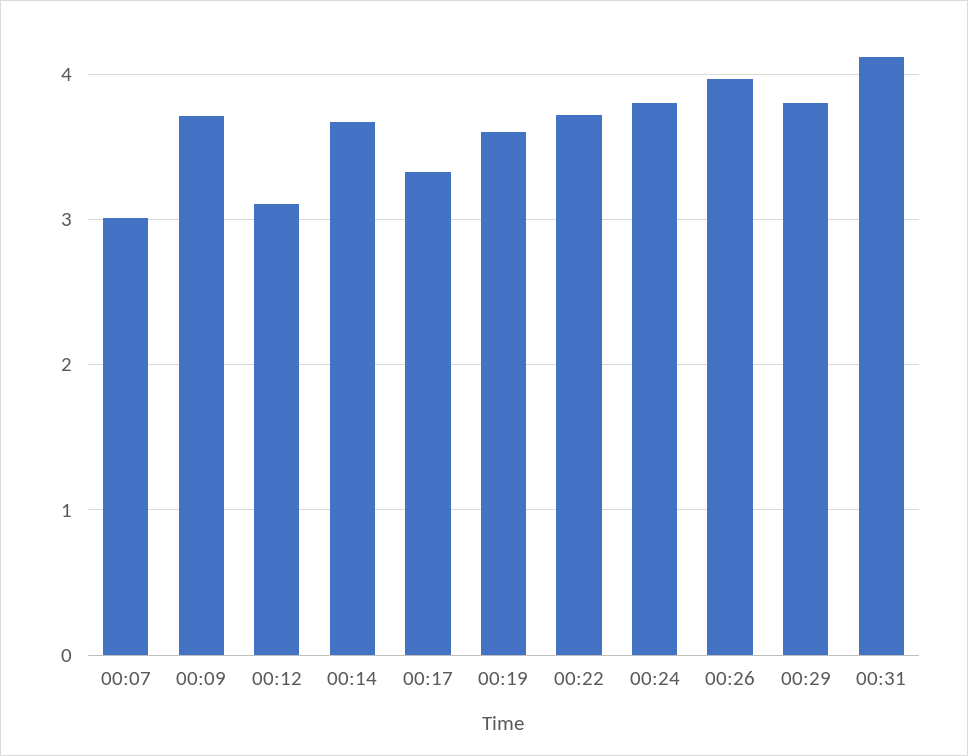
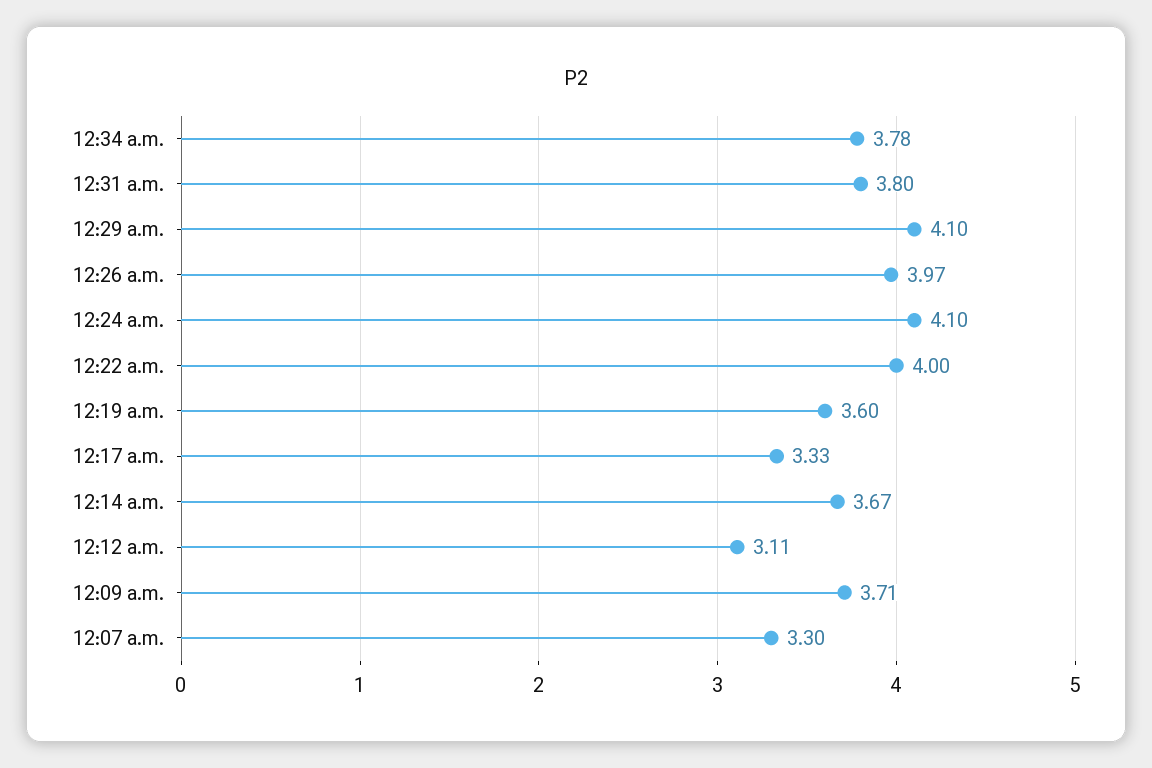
00:07: 3 -> 3.3
00:22: 3.7 -> 4
00:24: 3.8 -> 4.1
00:29: 3.8 -> 4.1
00:31: 4.1 -> 3.8
12:34 a.m.: none -> 3.78

